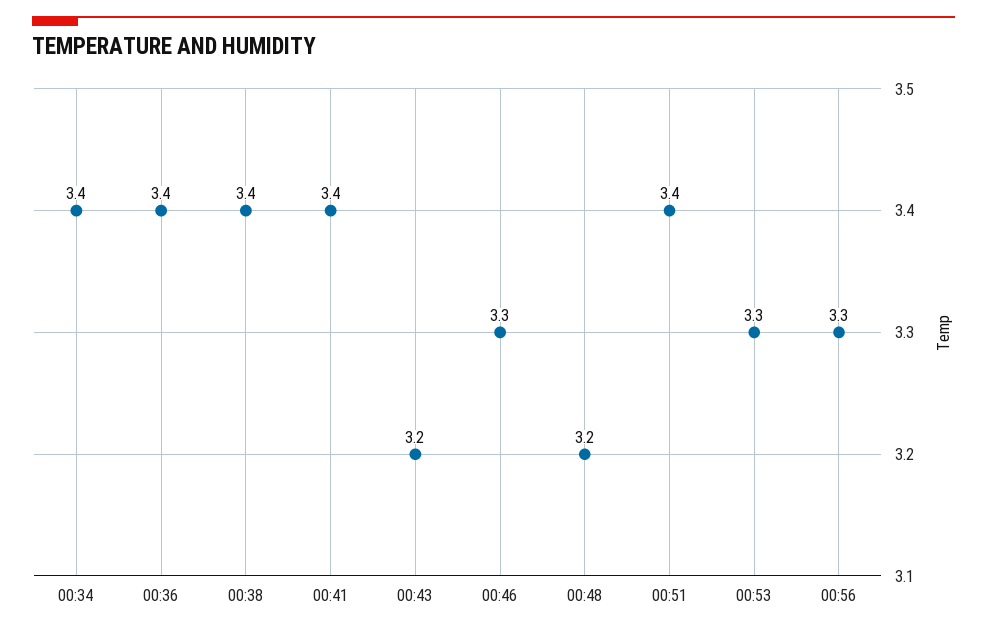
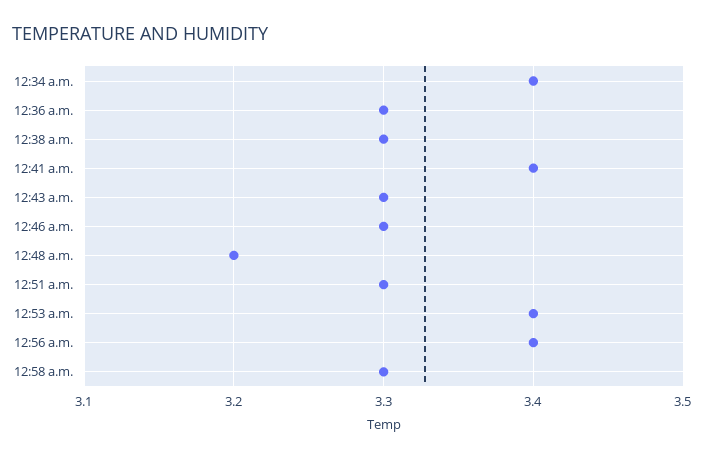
00:36: 3.4 -> 3.3
00:38: 3.4 -> 3.3
00:43: 3.2 -> 3.3
00:51: 3.4 -> 3.3
00:53: 3.3 -> 3.4
00:56: 3.3 -> 3.4
12:58 a.m.: none -> 3.3

